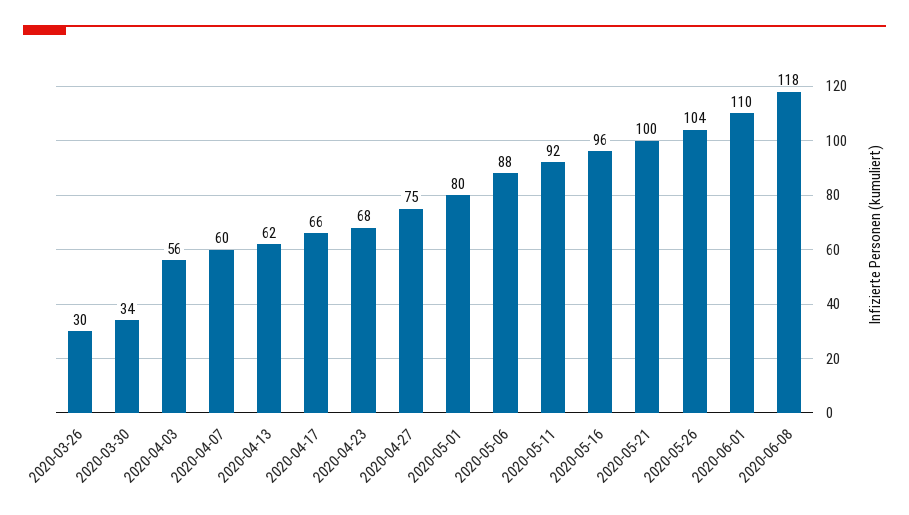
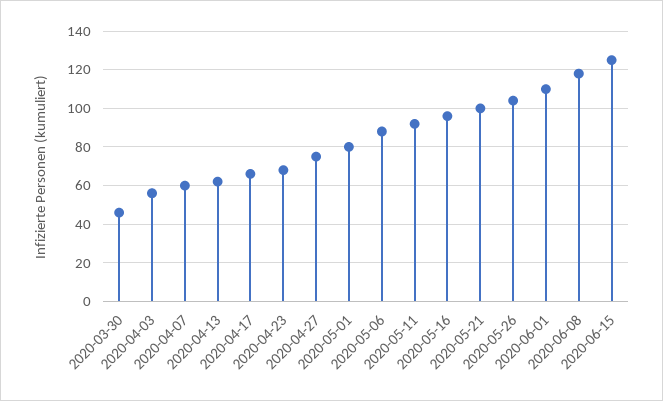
2020-03-26: 30 -> none
2020-03-30: 34 -> 45
2020-06-15: none -> 125

